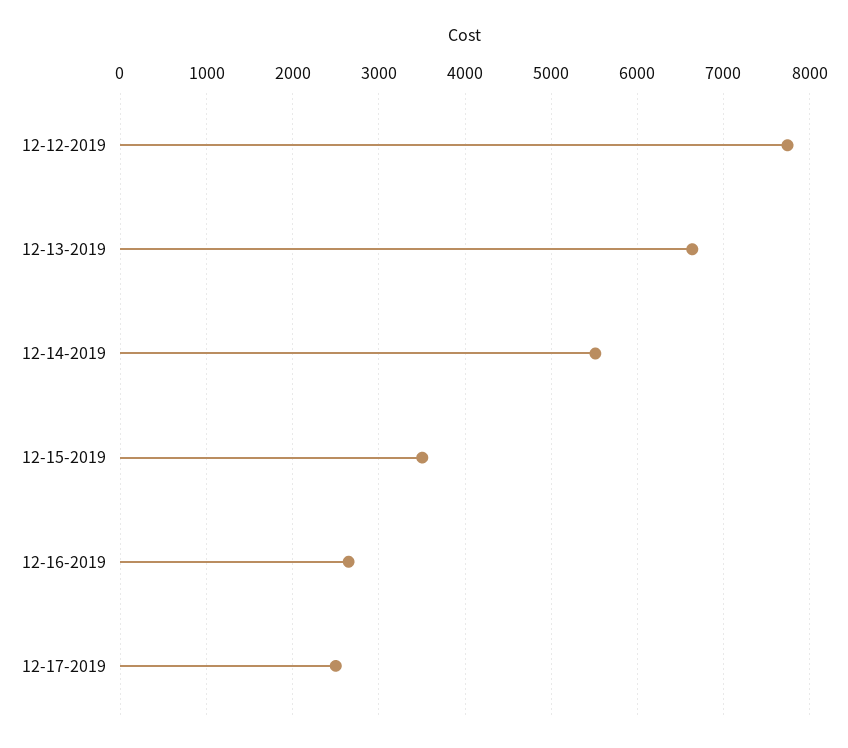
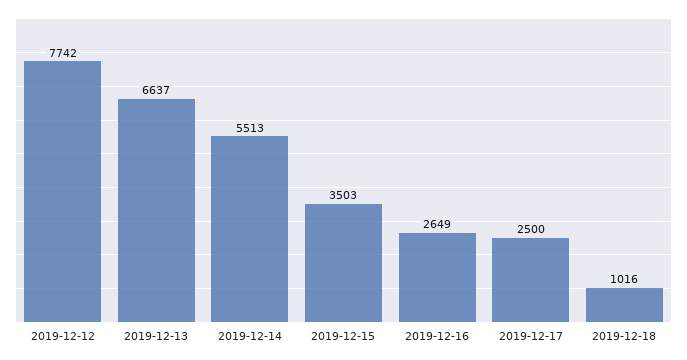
2019-12-18: none -> 1016

